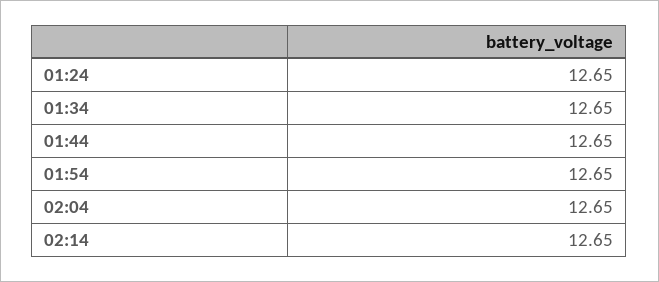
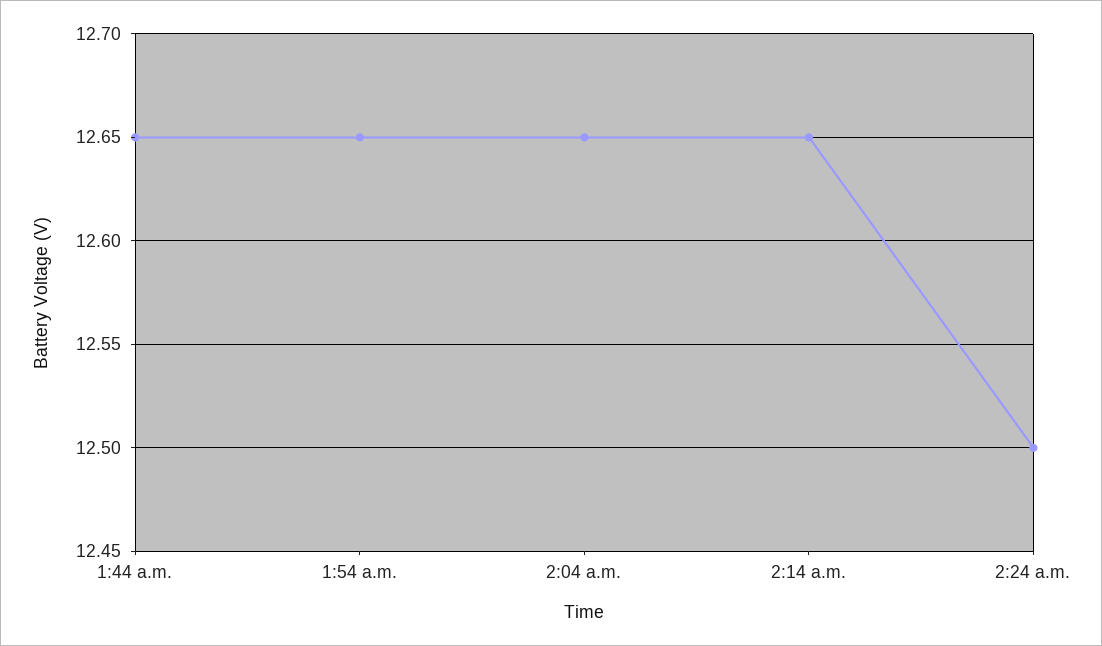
01:24: 12.65 -> none
01:34: 12.65 -> none
2:24 a.m.: none -> 12.5

